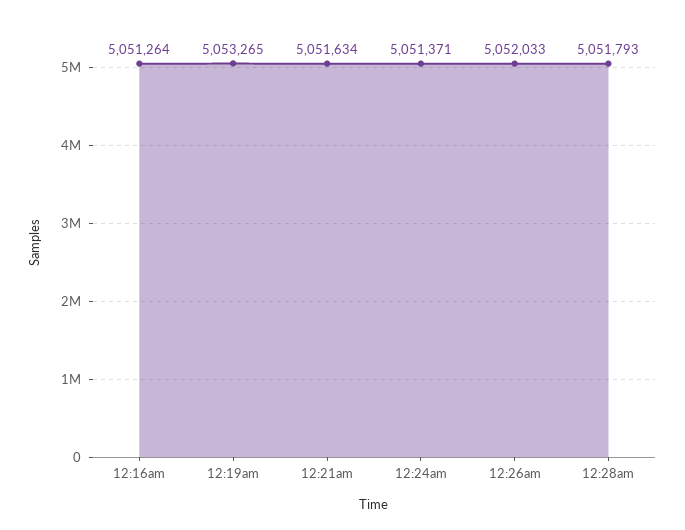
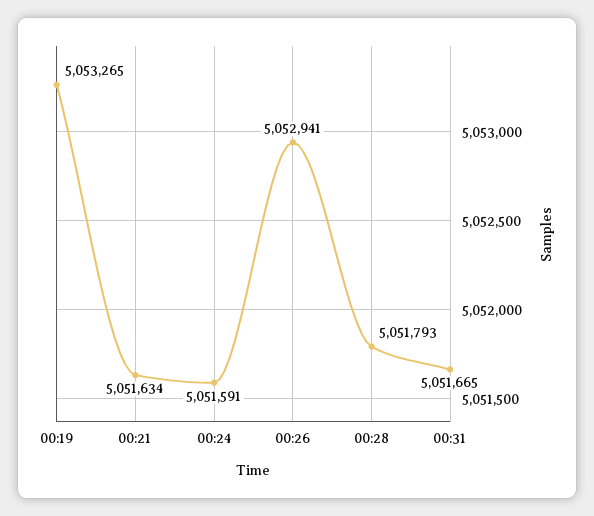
12:16am: 5051264 -> none
12:24am: 5051371 -> 5051591
12:26am: 5052033 -> 5052941
00:31: none -> 5051665

